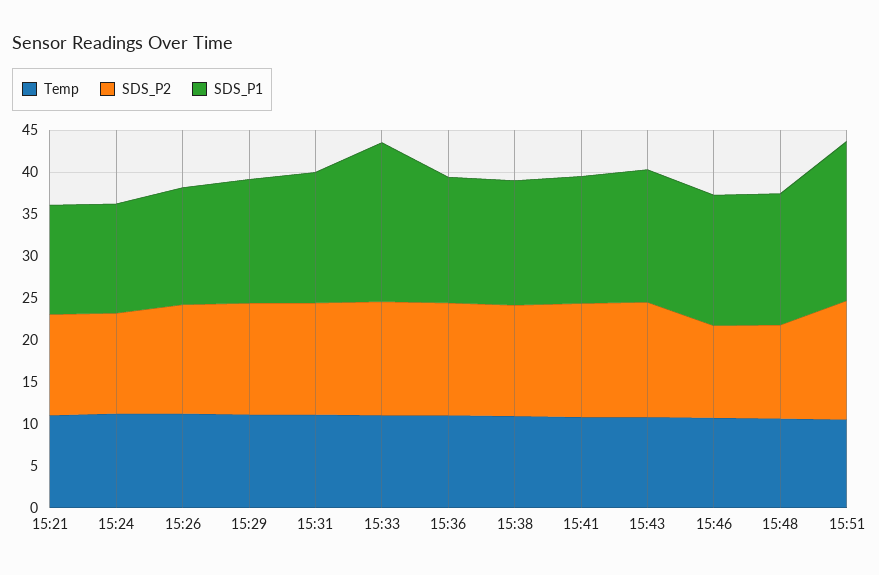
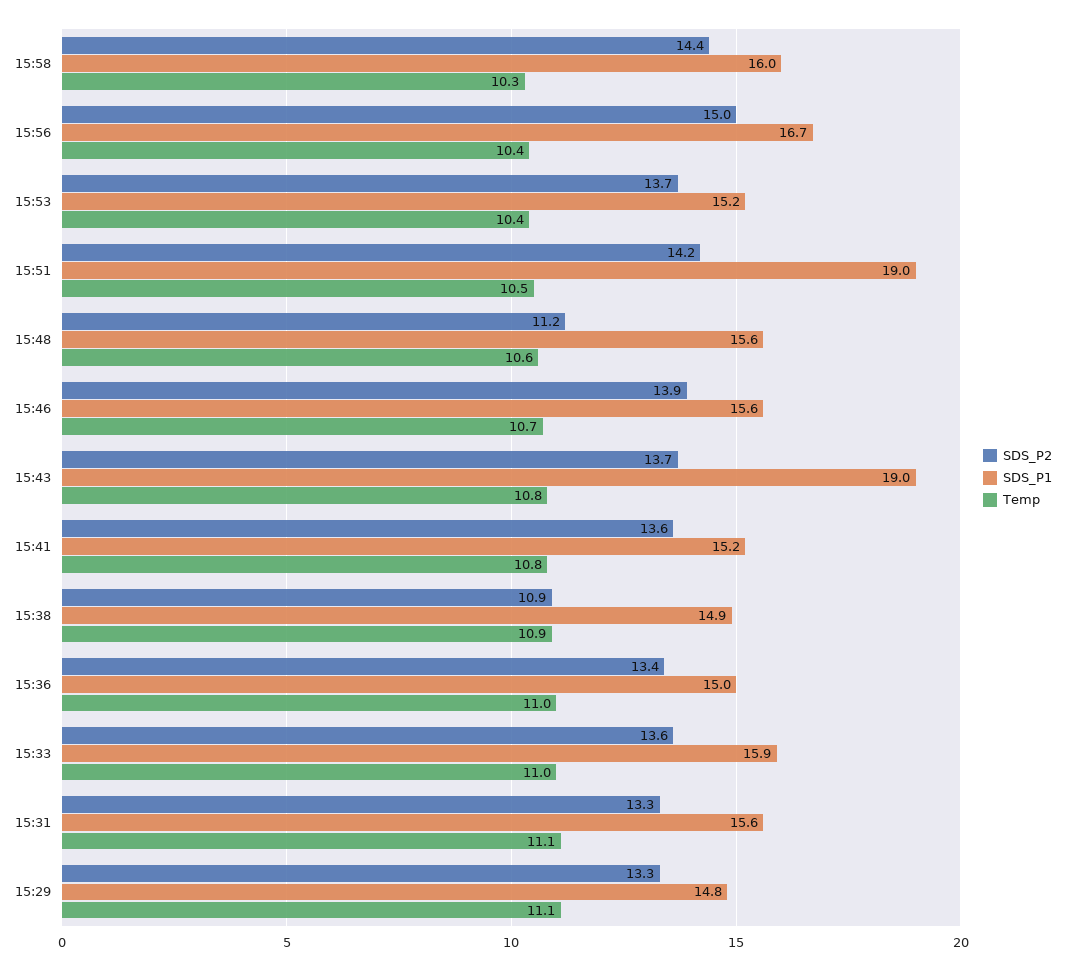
Temp, 15:21: 11 -> none
SDS_P2, 15:21: 12 -> none
SDS_P1, 15:21: 13 -> none
Temp, 15:24: 11 -> none
SDS_P2, 15:24: 12 -> none
SDS_P1, 15:24: 13 -> none
Temp, 15:26: 11 -> none
SDS_P2, 15:26: 13 -> none
SDS_P1, 15:26: 14 -> none
SDS_P1, 15:33: 19 -> 15.9
SDS_P2, 15:38: 13 -> 10.9
SDS_P1, 15:43: 16 -> 19
SDS_P2, 15:46: 11 -> 13.9
SDS_P2, 15:58: none -> 14.4
SDS_P1, 15:58: none -> 16
Temp, 15:58: none -> 10.3
SDS_P2, 15:56: none -> 15
SDS_P1, 15:56: none -> 16.7
Temp, 15:56: none -> 10.4
SDS_P2, 15:53: none -> 13.7
SDS_P1, 15:53: none -> 15.2
Temp, 15:53: none -> 10.4

